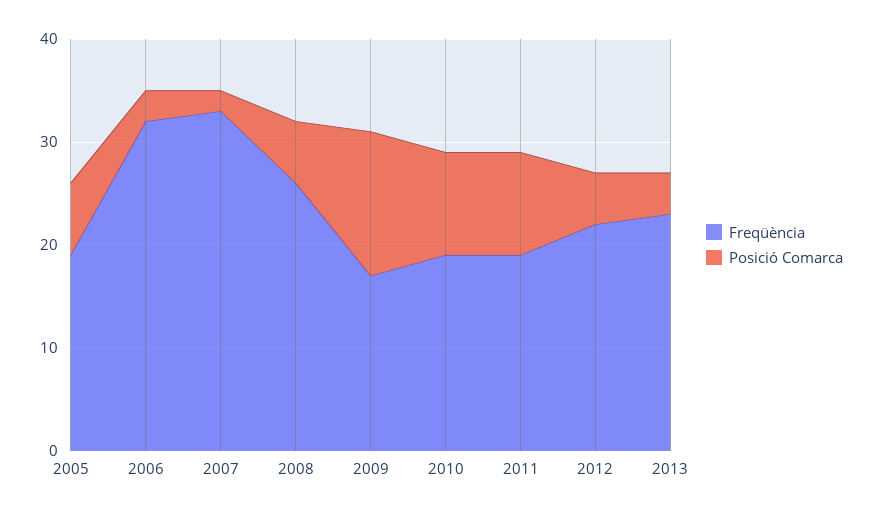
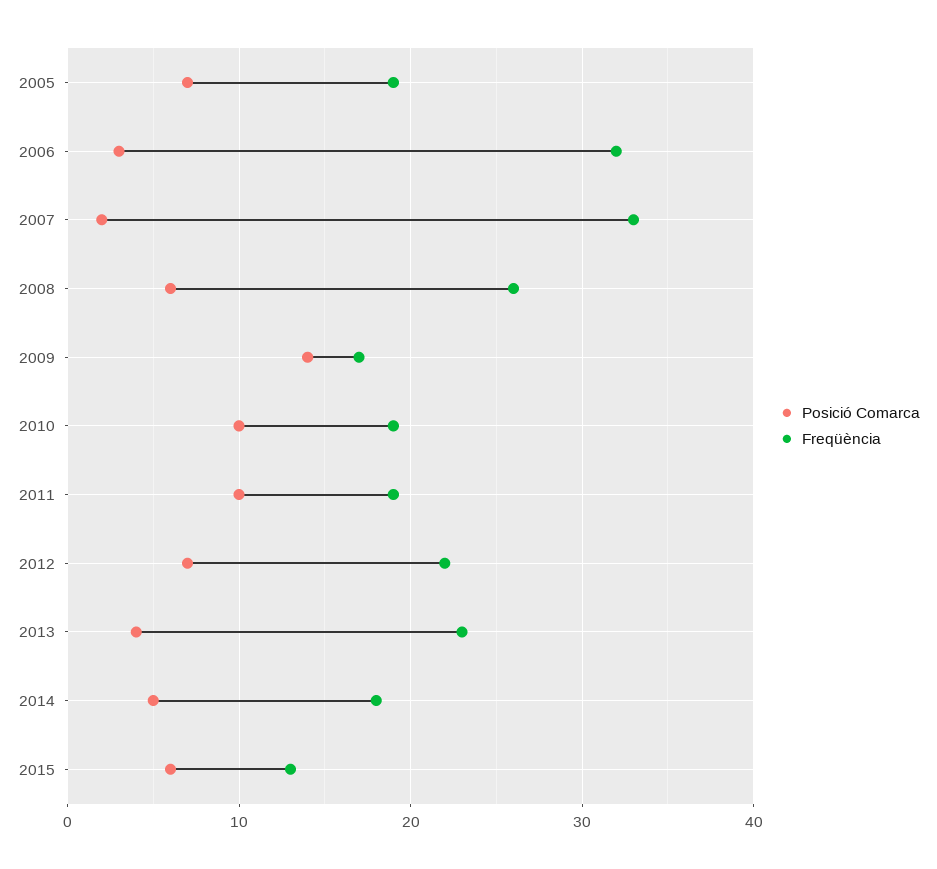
Posició Comarca, 2012: 5 -> 7
Posició Comarca, 2014: none -> 5
Freqüència, 2014: none -> 18
Posició Comarca, 2015: none -> 6
Freqüència, 2015: none -> 13

